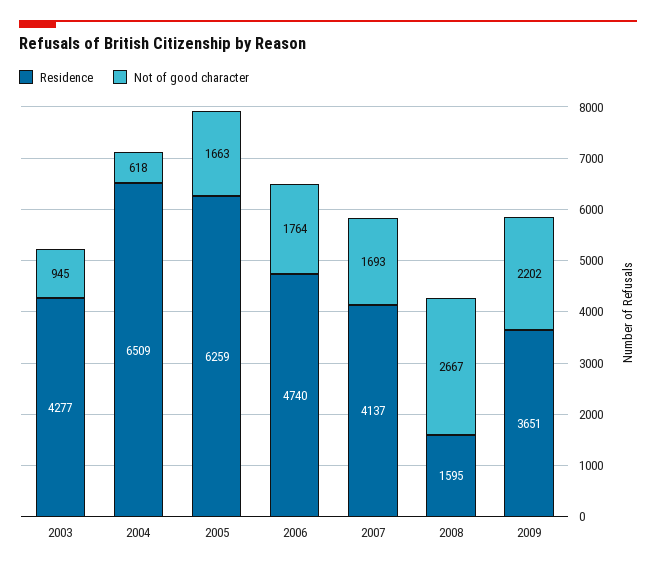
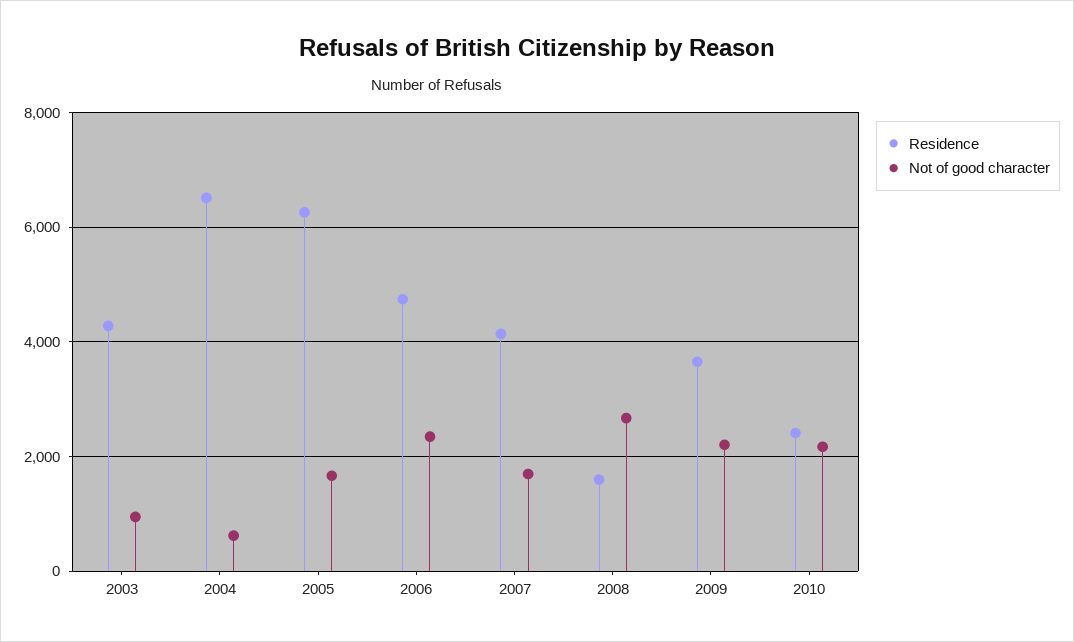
Not of good character, 2006: 1764 -> 2400
Residence, 2010: none -> 2400
Not of good character, 2010: none -> 2200

